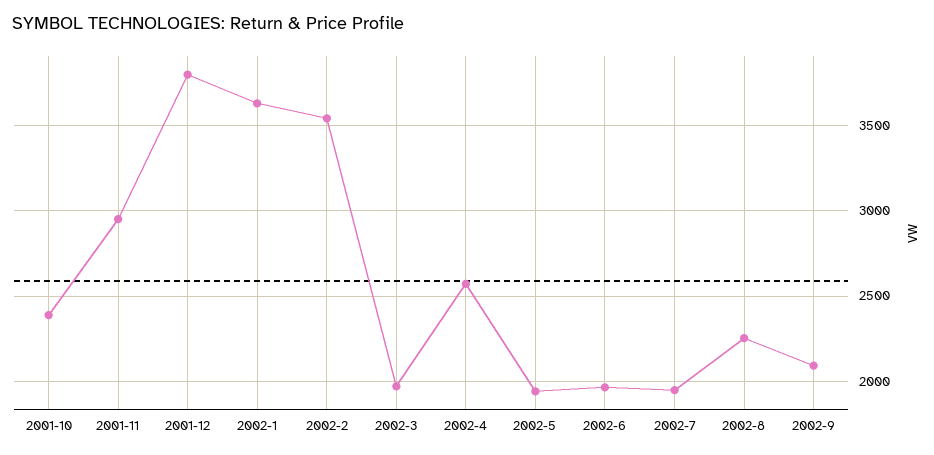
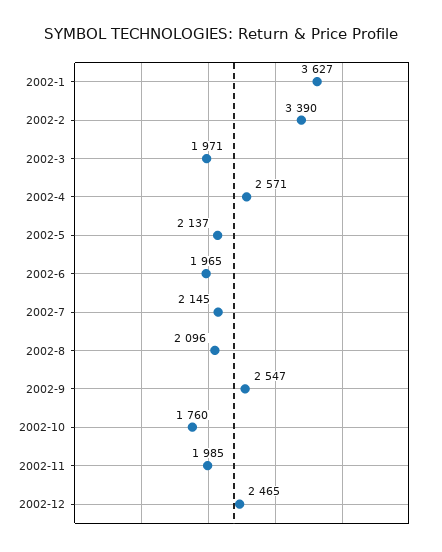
2001-10: 2400 -> none
2001-11: 2950 -> none
2001-12: 3800 -> none
2002-2: 3550 -> 3390
2002-5: 1950 -> 2137
2002-7: 1950 -> 2145
2002-8: 2250 -> 2096
2002-9: 2100 -> 2547
2002-10: none -> 1760
2002-11: none -> 1985
2002-12: none -> 2465

